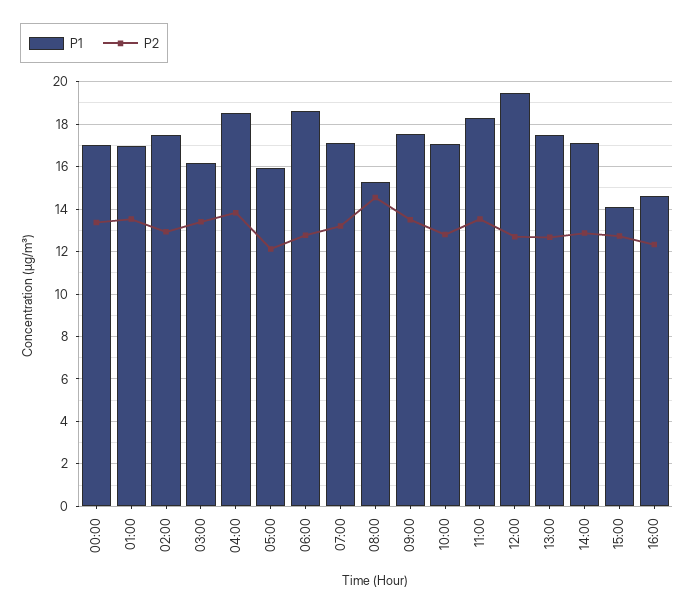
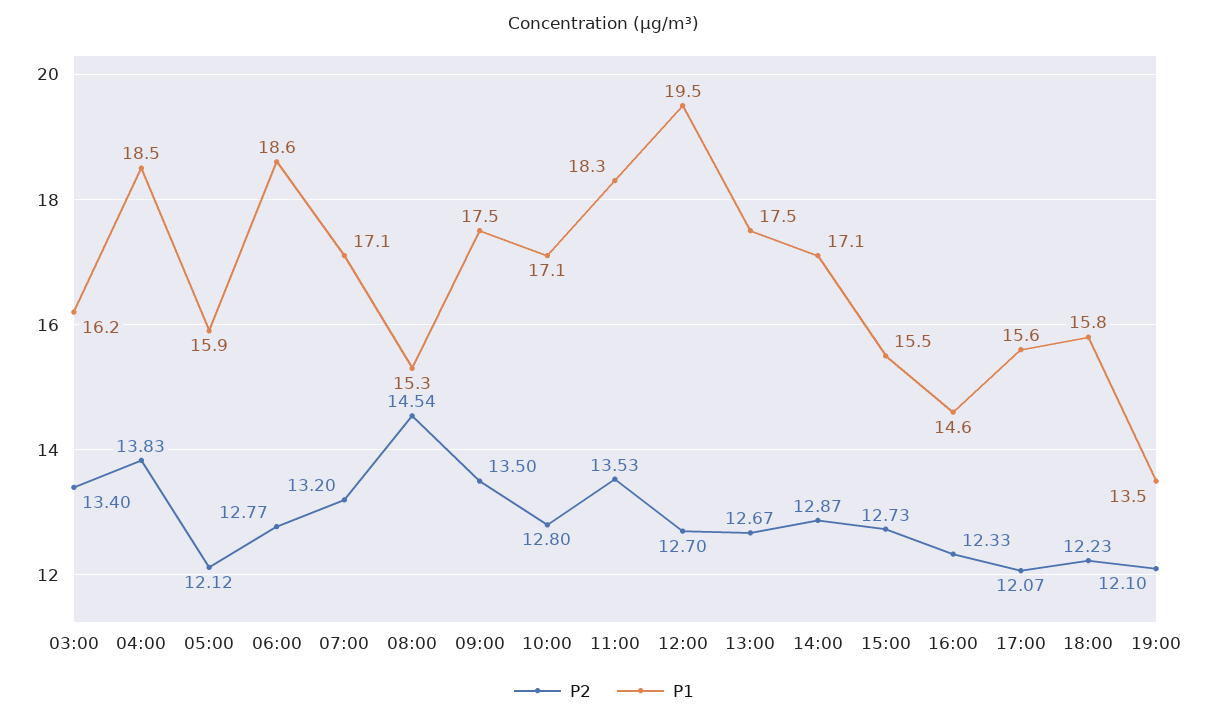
P1, 00:00: 17 -> none
P2, 00:00: 13.5 -> none
P1, 01:00: 17 -> none
P2, 01:00: 13.5 -> none
P1, 02:00: 17.5 -> none
P2, 02:00: 13 -> none
P1, 15:00: 14 -> 15.5
P2, 17:00: none -> 12.07
P1, 17:00: none -> 15.6
P2, 18:00: none -> 12.23
P1, 18:00: none -> 15.8
P2, 19:00: none -> 12.1
P1, 19:00: none -> 13.5

